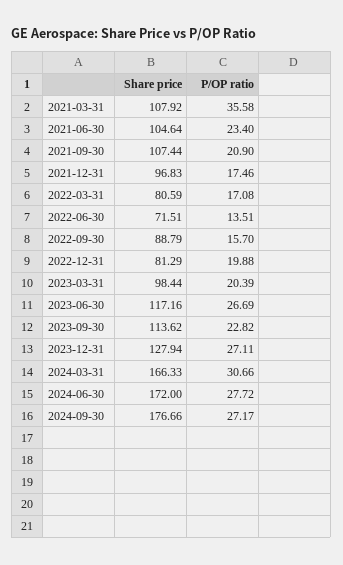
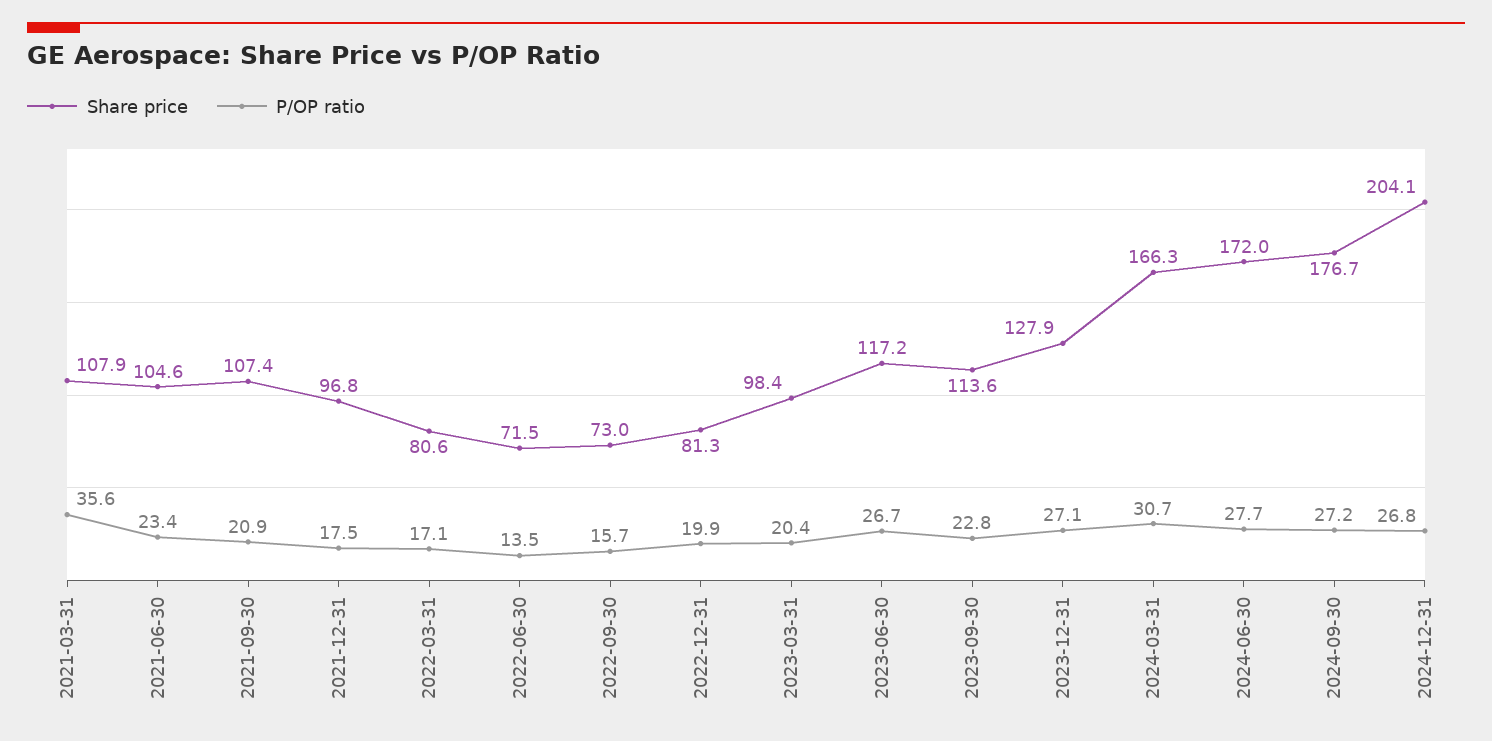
Share price, 2022-09-30: 88.79 -> 73
Share price, 2024-12-31: none -> 204.1
P/OP ratio, 2024-12-31: none -> 26.8

